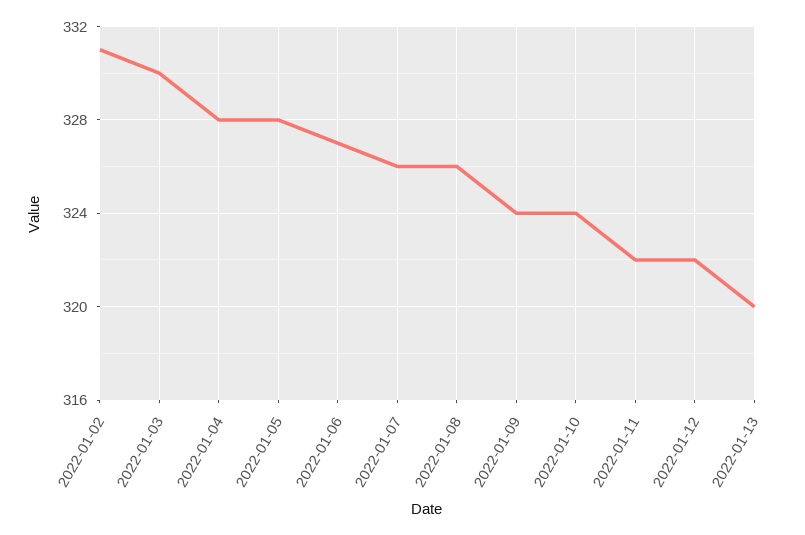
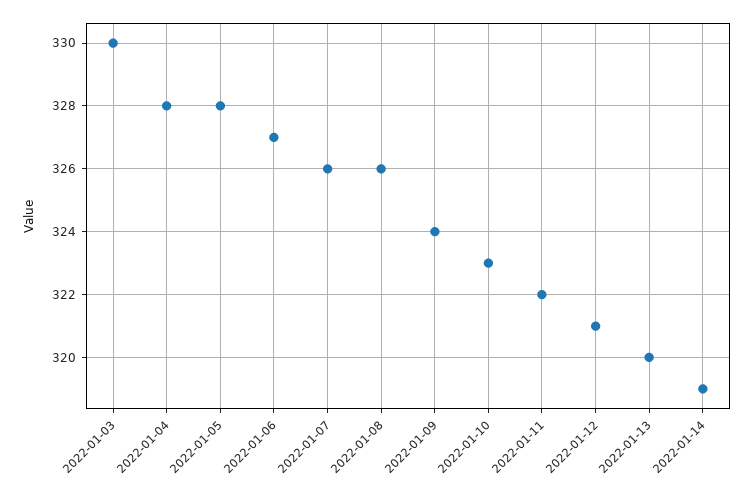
2022-01-02: 331 -> none
2022-01-10: 324 -> 323
2022-01-12: 322 -> 321
2022-01-14: none -> 319

